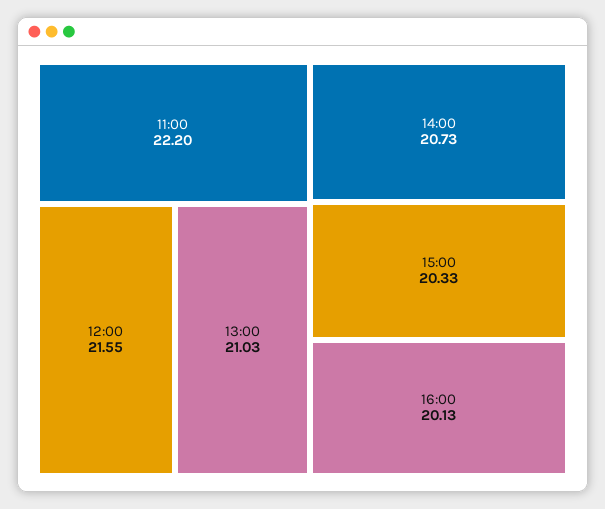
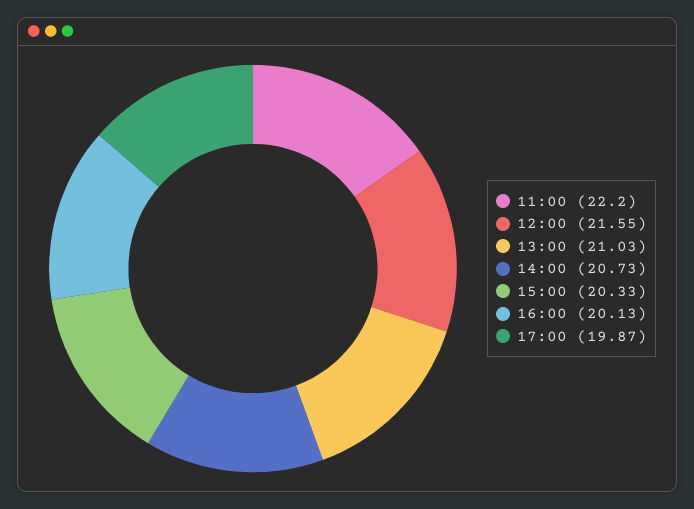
17:00: none -> 19.87

